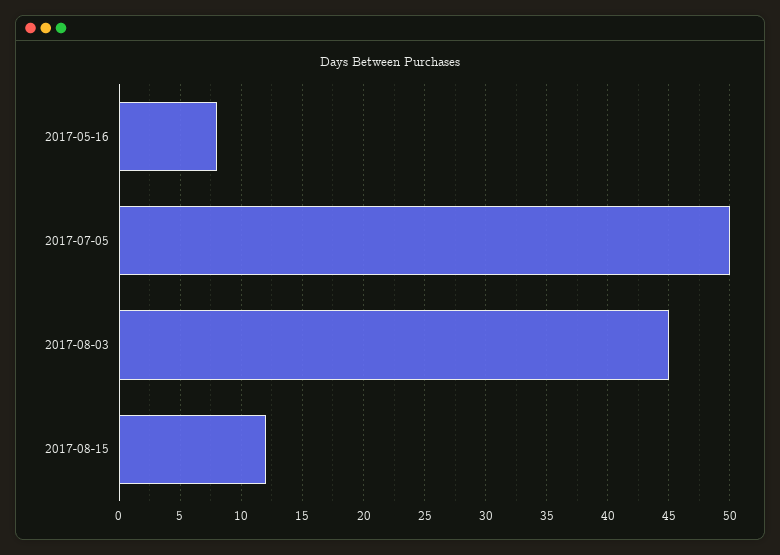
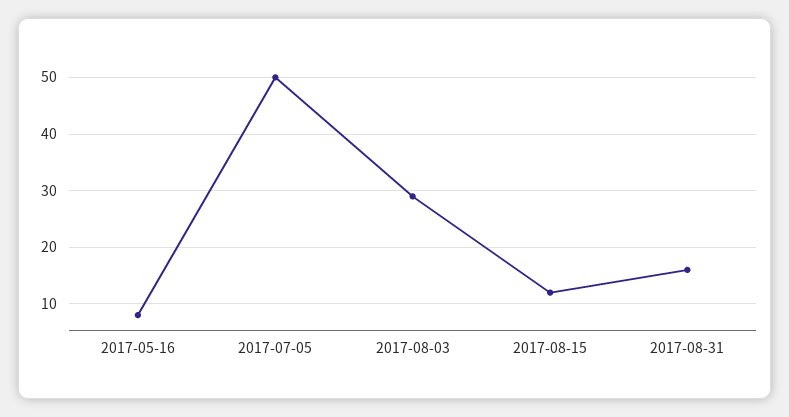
2017-08-03: 45 -> 30
2017-08-31: none -> 15

